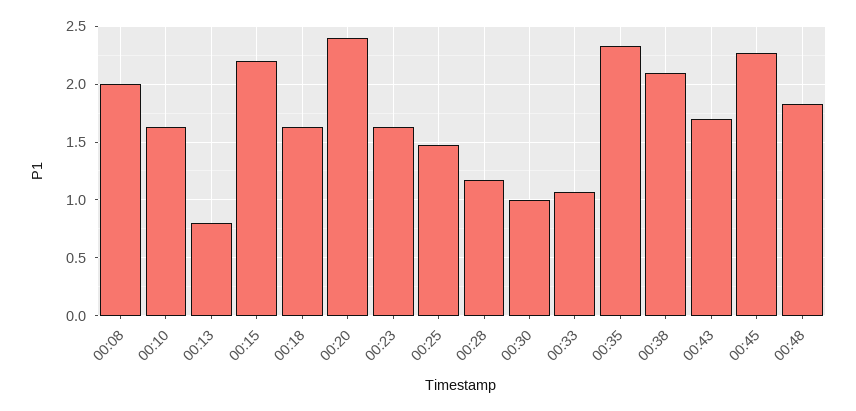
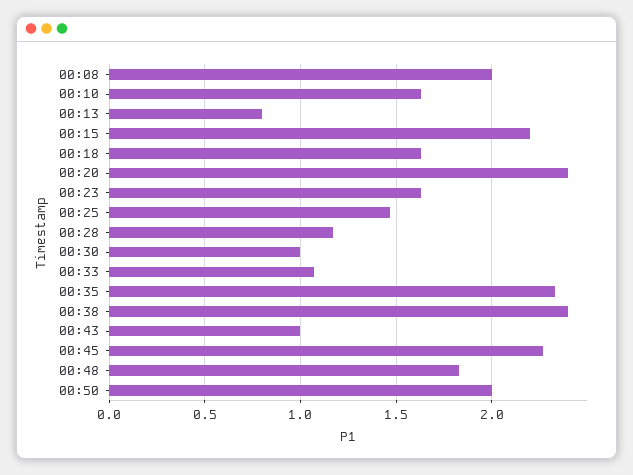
00:38: 2.1 -> 2.4
00:43: 1.7 -> 1
00:50: none -> 2

